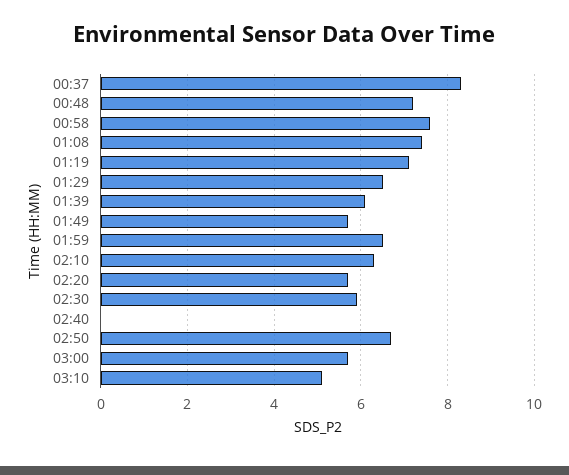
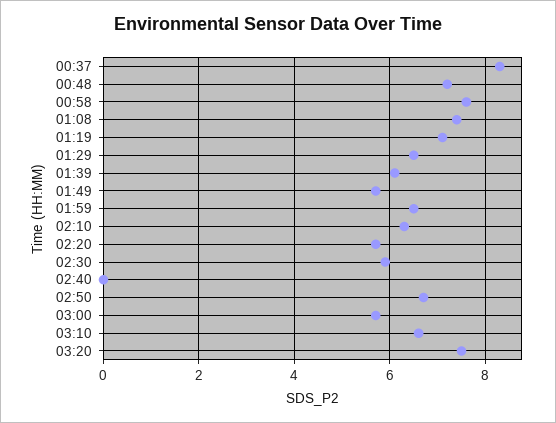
03:10: 5 -> 6.5
03:20: none -> 7.5

